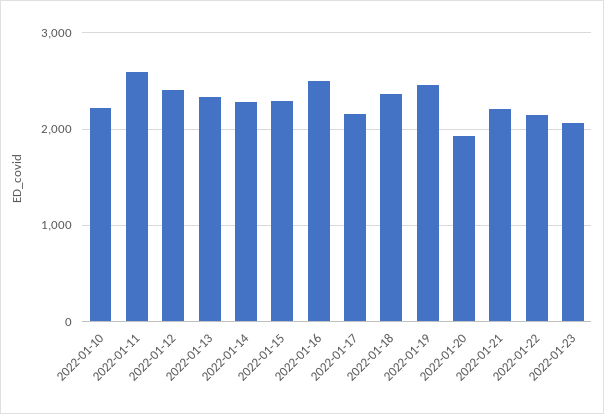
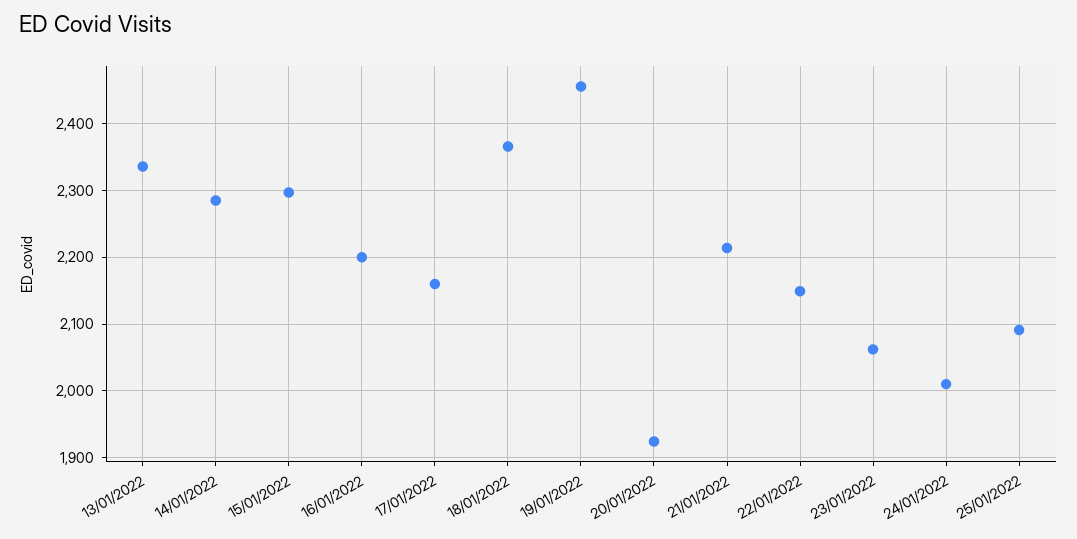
2022-01-10: 2200 -> none
2022-01-11: 2600 -> none
2022-01-12: 2400 -> none
2022-01-16: 2500 -> 2200
24/01/2022: none -> 2010
25/01/2022: none -> 2090

